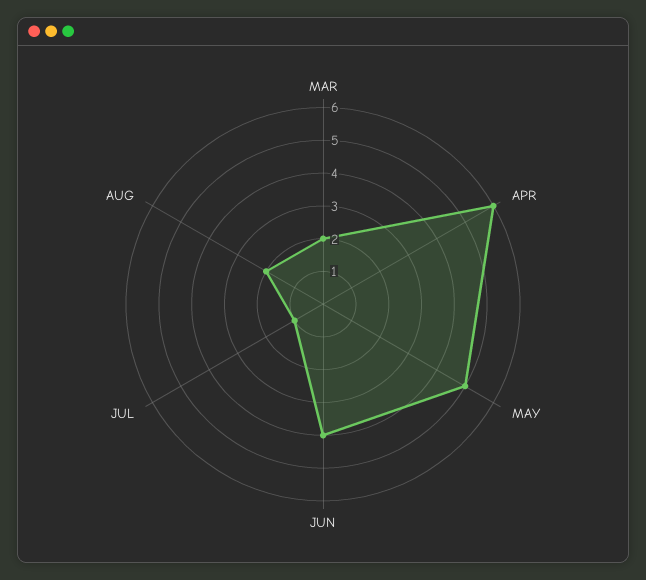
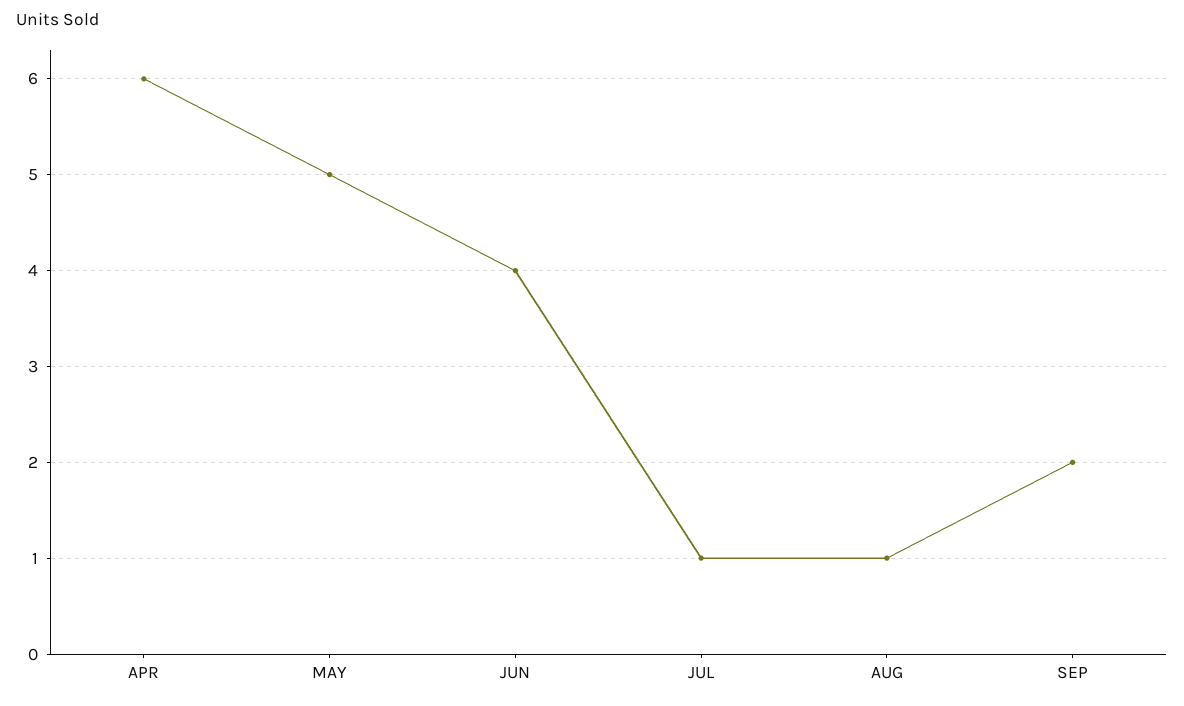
MAR: 2 -> none
AUG: 2 -> 1
SEP: none -> 2

